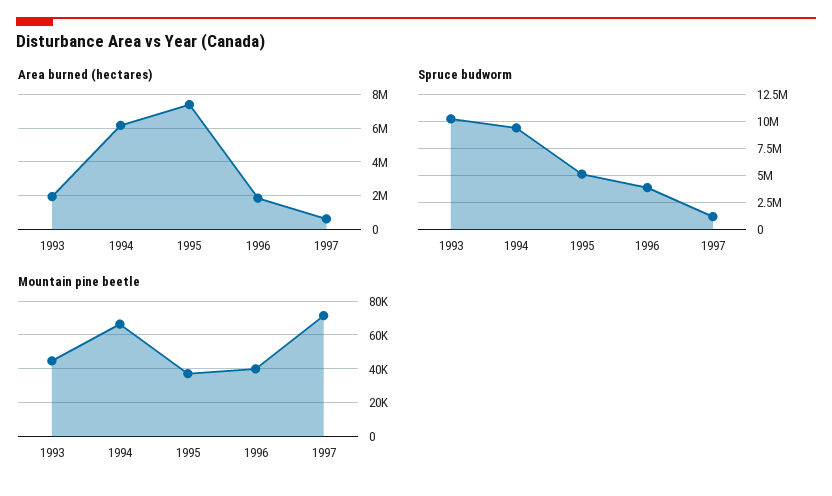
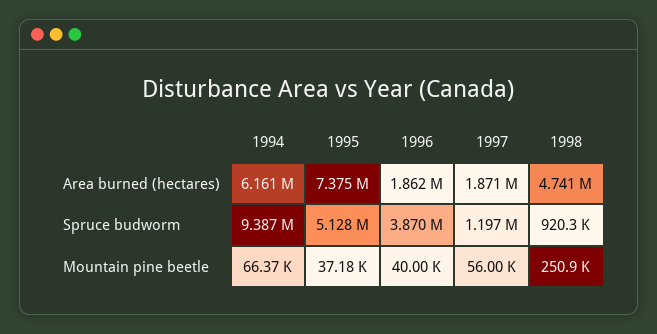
Area burned (hectares), 1993: 2000000 -> none
Area burned (hectares), 1997: 500000 -> 1871000
Spruce budworm, 1993: 10000000 -> none
Mountain pine beetle, 1993: 45000 -> none
Mountain pine beetle, 1997: 70000 -> 56000
Area burned (hectares), 1998: none -> 4741000
Spruce budworm, 1998: none -> 920300
Mountain pine beetle, 1998: none -> 250900

